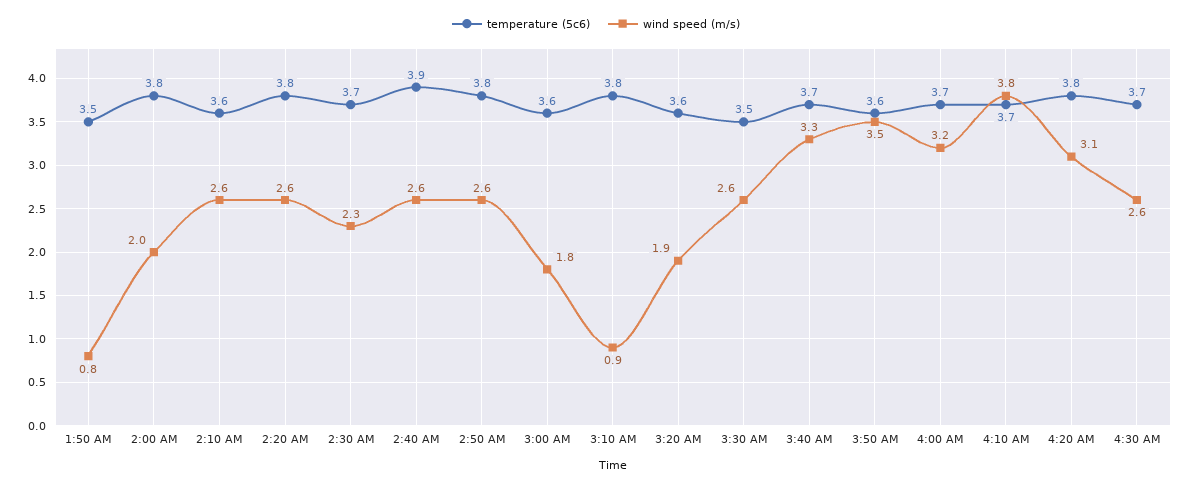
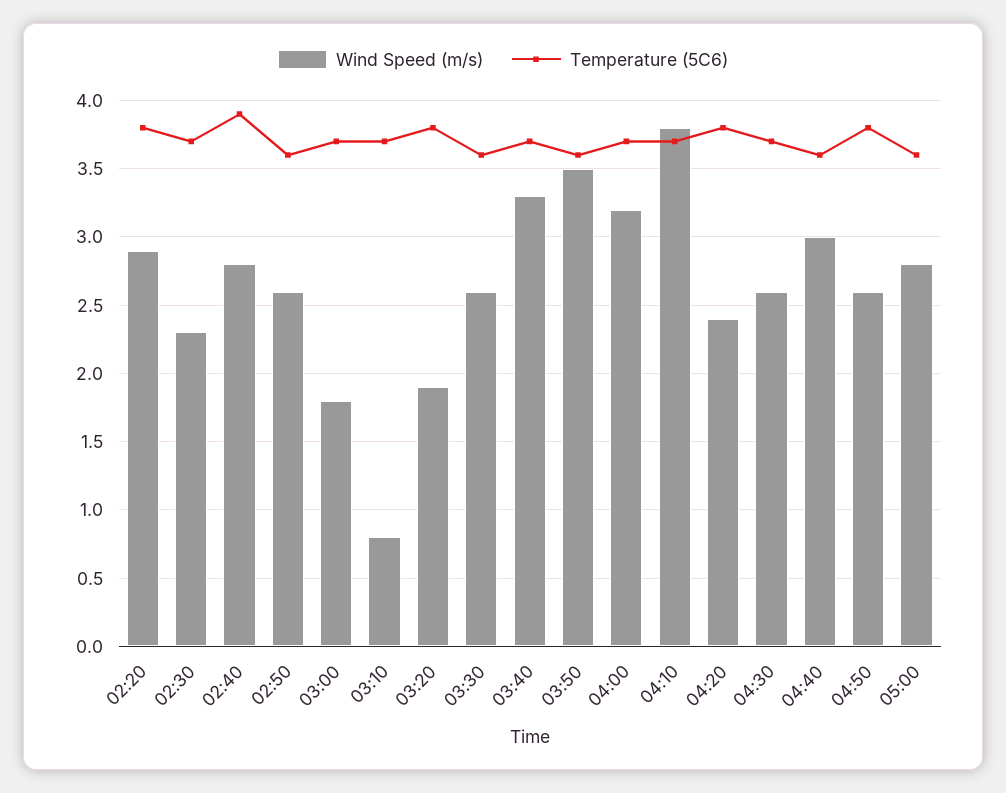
temperature (5c6), 1:50 AM: 3.5 -> none
wind speed (m/s), 1:50 AM: 0.8 -> none
temperature (5c6), 2:00 AM: 3.8 -> none
wind speed (m/s), 2:00 AM: 2 -> none
temperature (5c6), 2:10 AM: 3.6 -> none
wind speed (m/s), 2:10 AM: 2.6 -> none
wind speed (m/s), 2:20 AM: 2.6 -> 2.9
wind speed (m/s), 2:40 AM: 2.6 -> 2.8
temperature (5c6), 2:50 AM: 3.8 -> 3.6
temperature (5c6), 3:00 AM: 3.6 -> 3.7
temperature (5c6), 3:10 AM: 3.8 -> 3.7
wind speed (m/s), 3:10 AM: 0.9 -> 0.8
temperature (5c6), 3:20 AM: 3.6 -> 3.8
temperature (5c6), 3:30 AM: 3.5 -> 3.6
wind speed (m/s), 4:20 AM: 3.1 -> 2.4
wind speed (m/s), 04:40: none -> 3
temperature (5c6), 04:40: none -> 3.6
wind speed (m/s), 04:50: none -> 2.6
temperature (5c6), 04:50: none -> 3.8
wind speed (m/s), 05:00: none -> 2.8
temperature (5c6), 05:00: none -> 3.6

